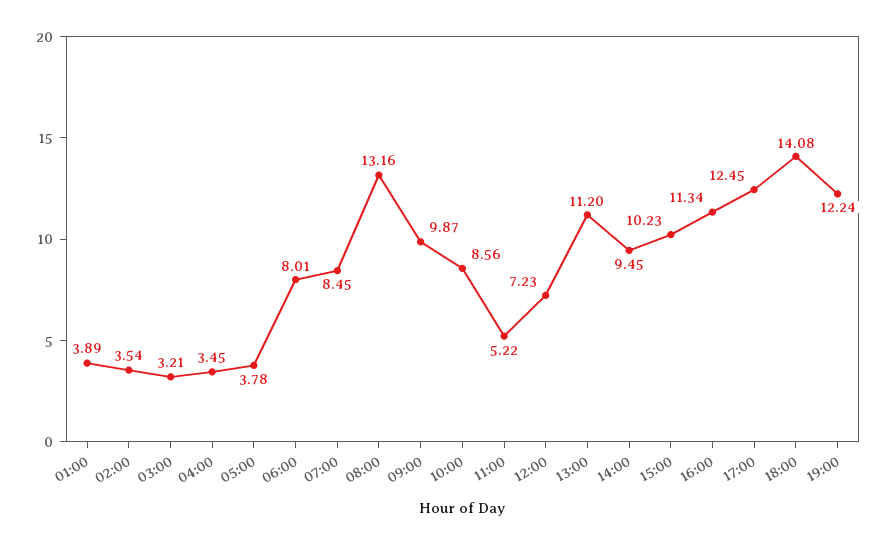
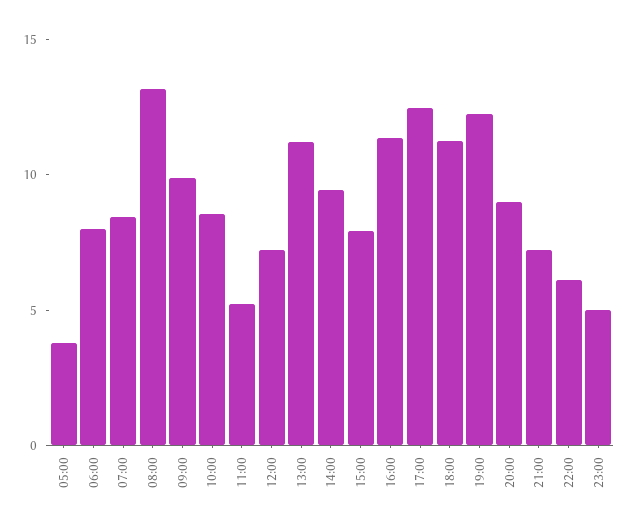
01:00: 3.89 -> none
02:00: 3.54 -> none
03:00: 3.21 -> none
04:00: 3.45 -> none
15:00: 10.23 -> 8
18:00: 14.08 -> 11
20:00: none -> 9
21:00: none -> 7
22:00: none -> 6
23:00: none -> 5

